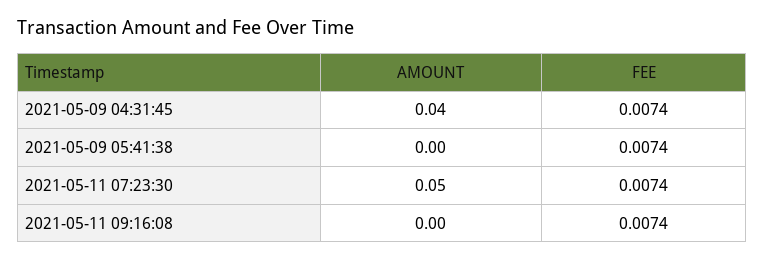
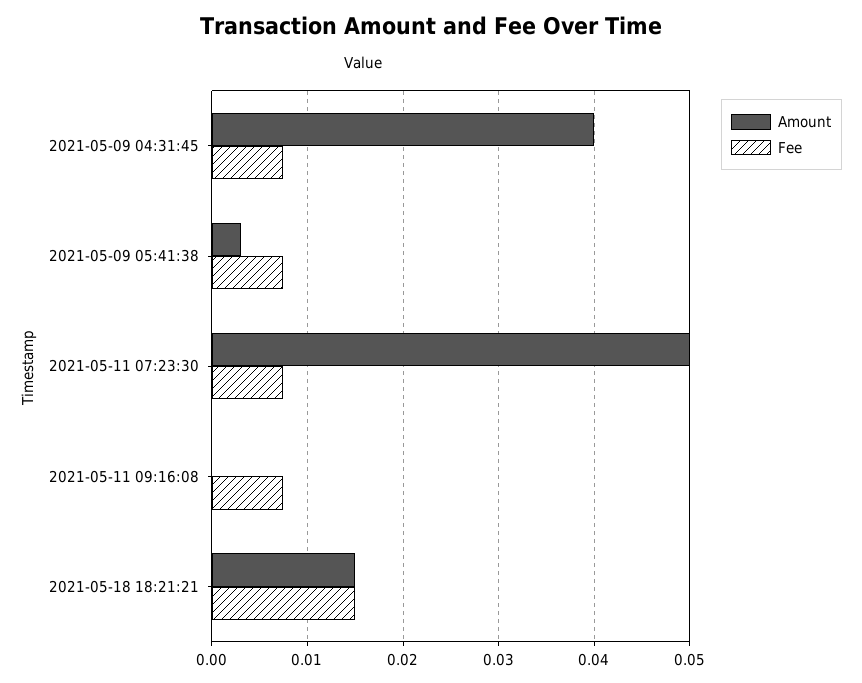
AMOUNT, 2021-05-09 05:41:38: 0 -> 0.003
AMOUNT, 2021-05-18 18:21:21: none -> 0.015
FEE, 2021-05-18 18:21:21: none -> 0.015

